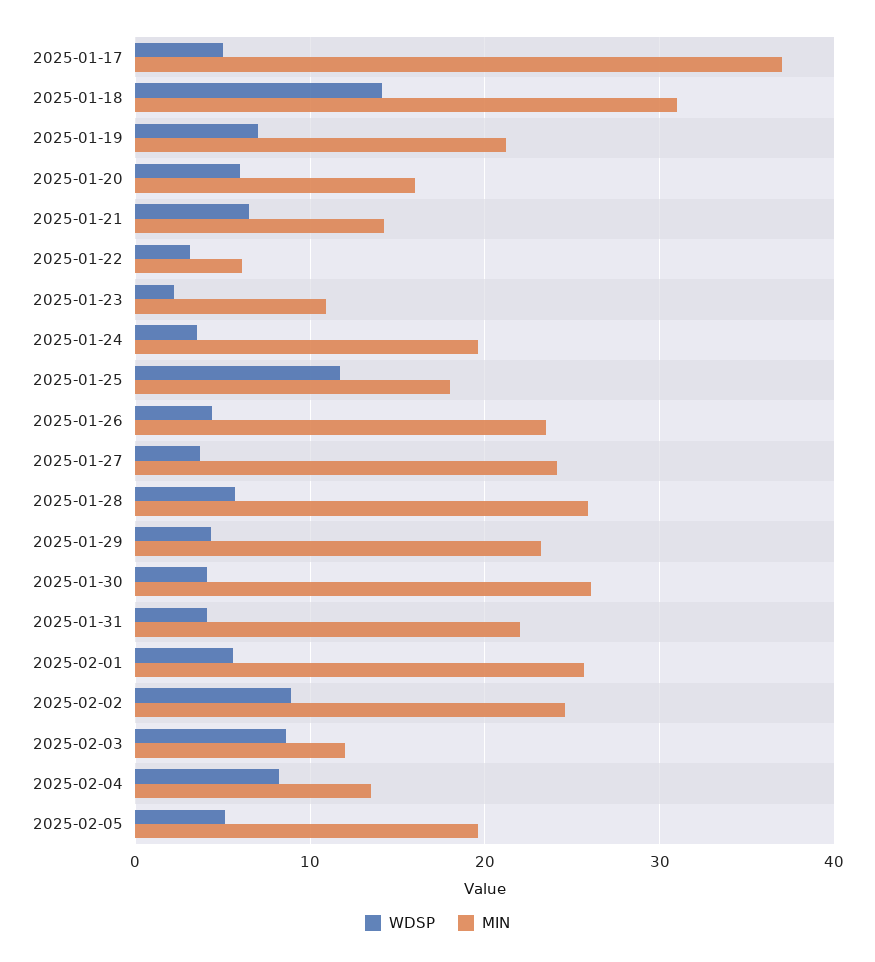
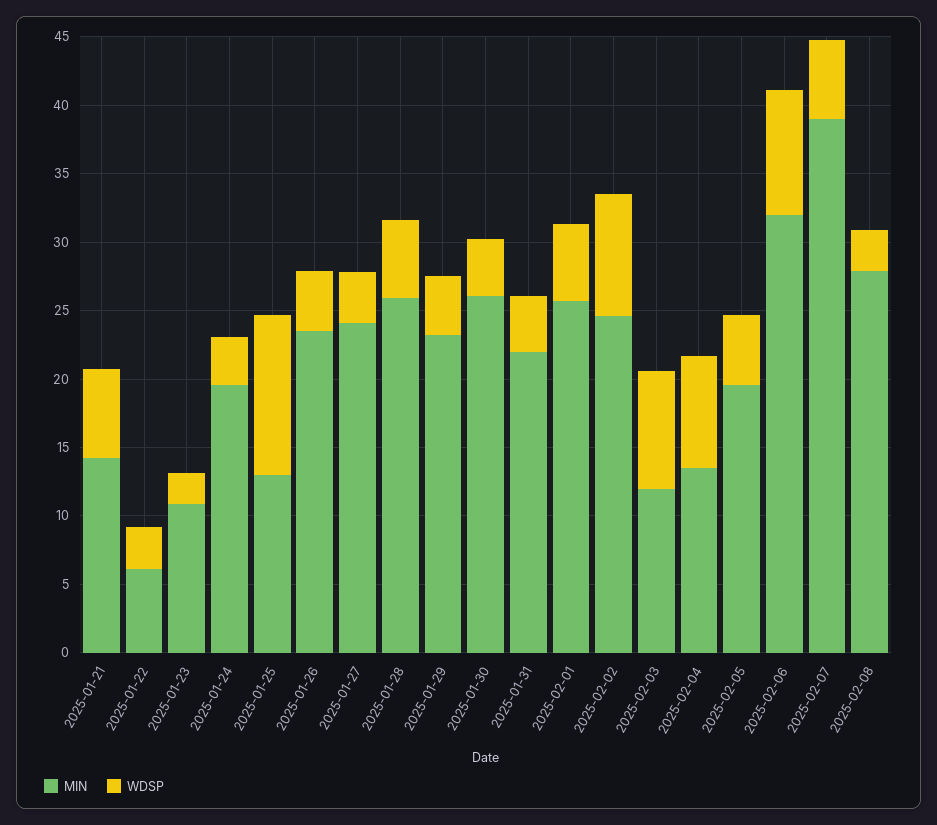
WDSP, 2025-01-17: 5 -> none
MIN, 2025-01-17: 37 -> none
WDSP, 2025-01-18: 14 -> none
MIN, 2025-01-18: 31 -> none
WDSP, 2025-01-19: 7 -> none
MIN, 2025-01-19: 21 -> none
WDSP, 2025-01-20: 6 -> none
MIN, 2025-01-20: 16 -> none
MIN, 2025-01-25: 18 -> 13
MIN, 2025-02-06: none -> 32
WDSP, 2025-02-06: none -> 9
MIN, 2025-02-07: none -> 39
WDSP, 2025-02-07: none -> 6
MIN, 2025-02-08: none -> 28
WDSP, 2025-02-08: none -> 3

